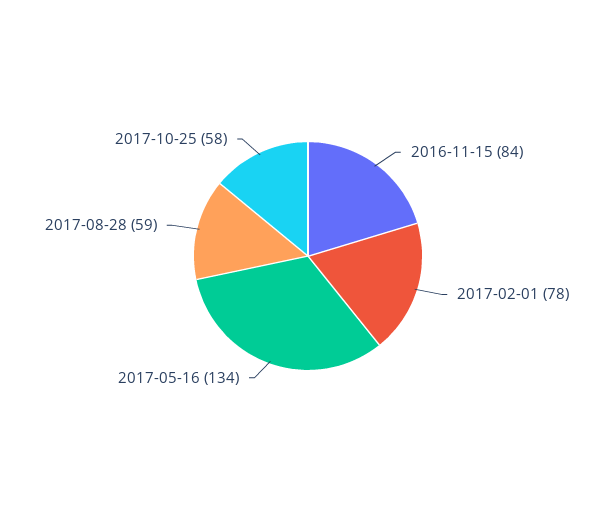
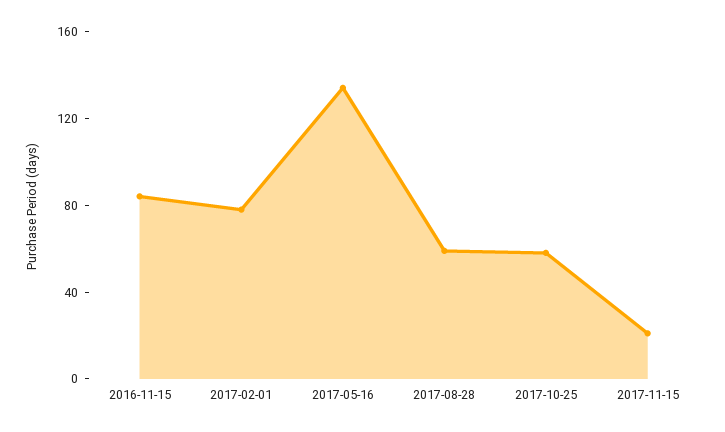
2017-11-15: none -> 20

